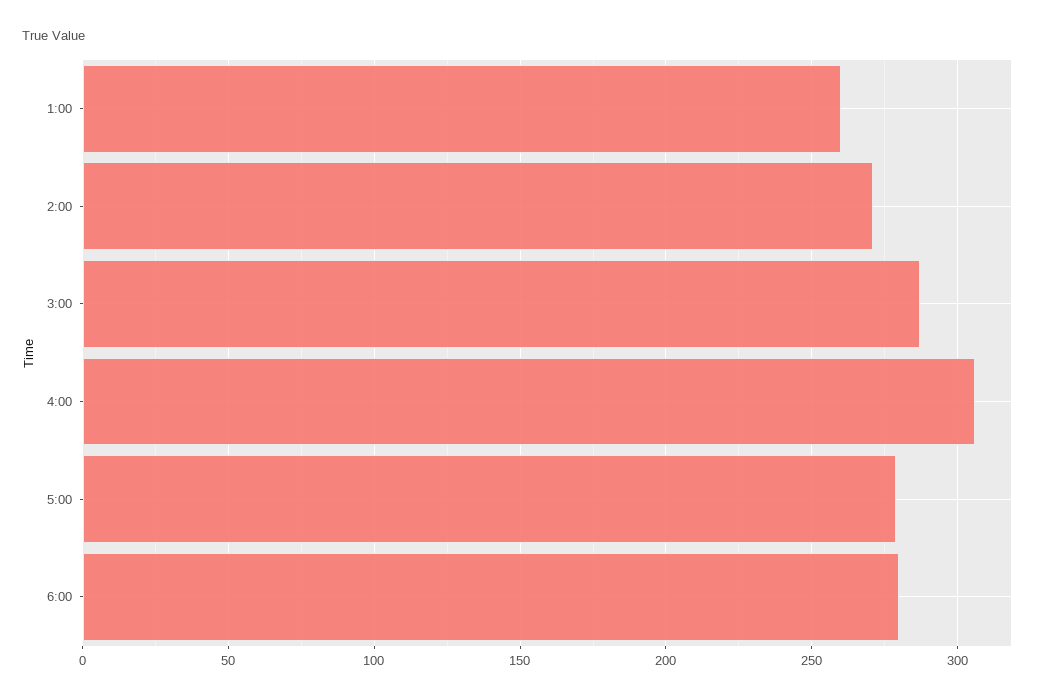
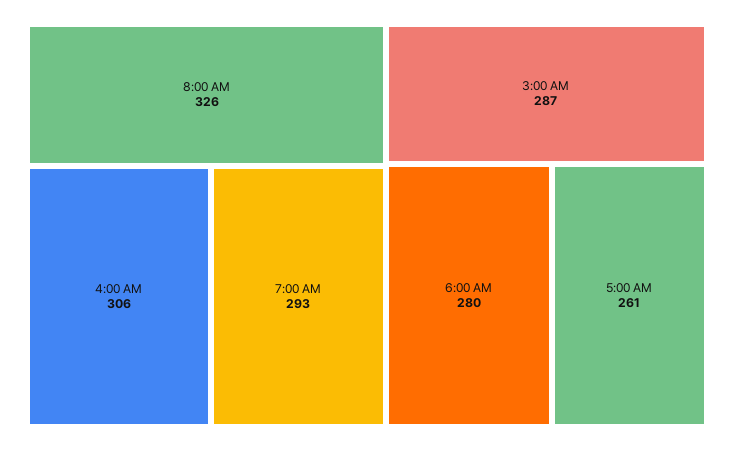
1:00: 260 -> none
2:00: 270 -> none
5:00: 280 -> 261
8:00 AM: none -> 326
7:00 AM: none -> 293

